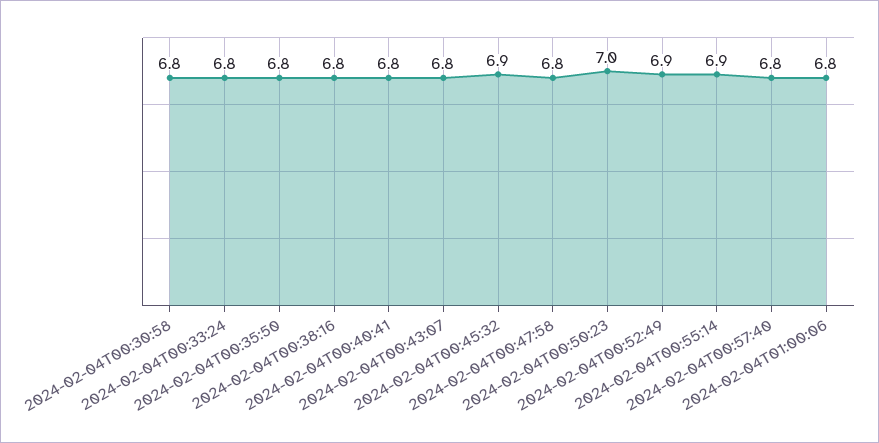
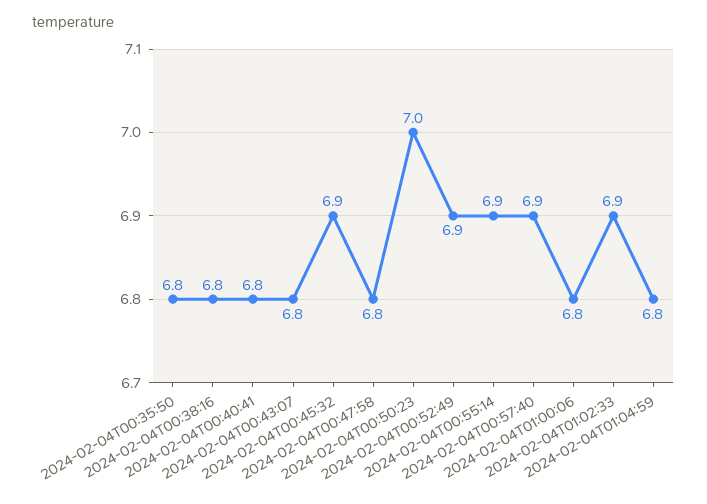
2024-02-04T00:30:58: 6.8 -> none
2024-02-04T00:33:24: 6.8 -> none
2024-02-04T00:57:40: 6.8 -> 6.9
2024-02-04T01:02:33: none -> 6.9
2024-02-04T01:04:59: none -> 6.8

